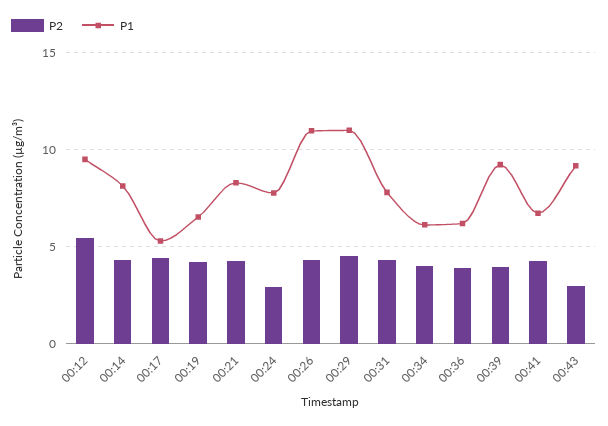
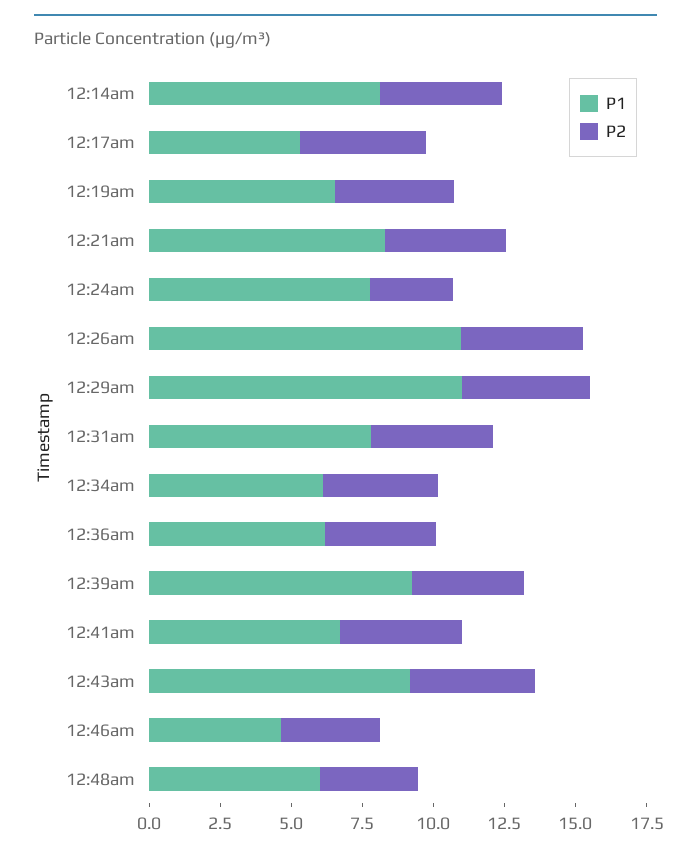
P2, 00:12: 5.5 -> none
P1, 00:12: 9.5 -> none
P2, 00:43: 3 -> 4.5
P1, 12:46am: none -> 4.5
P2, 12:46am: none -> 3.5
P1, 12:48am: none -> 6
P2, 12:48am: none -> 3.5

